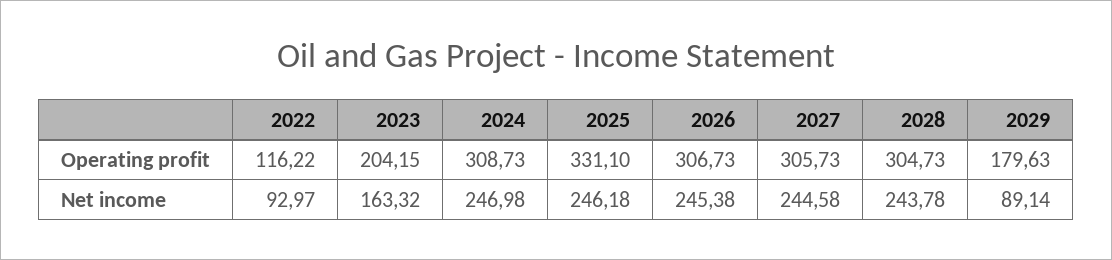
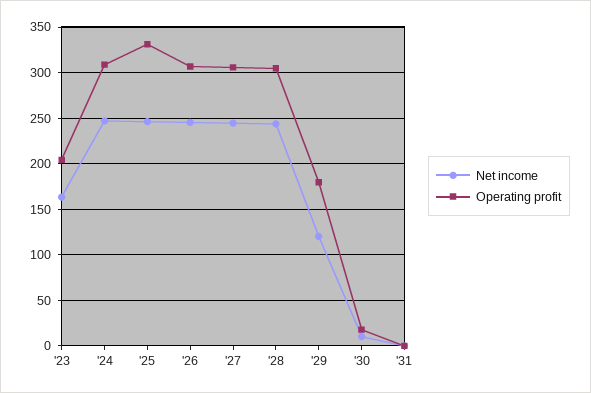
Operating profit, 2022: 116.22 -> none
Net income, 2022: 92.97 -> none
Net income, 2029: 89.14 -> 120
Net income, '30: none -> 10
Operating profit, '30: none -> 20
Net income, '31: none -> 0
Operating profit, '31: none -> 0

